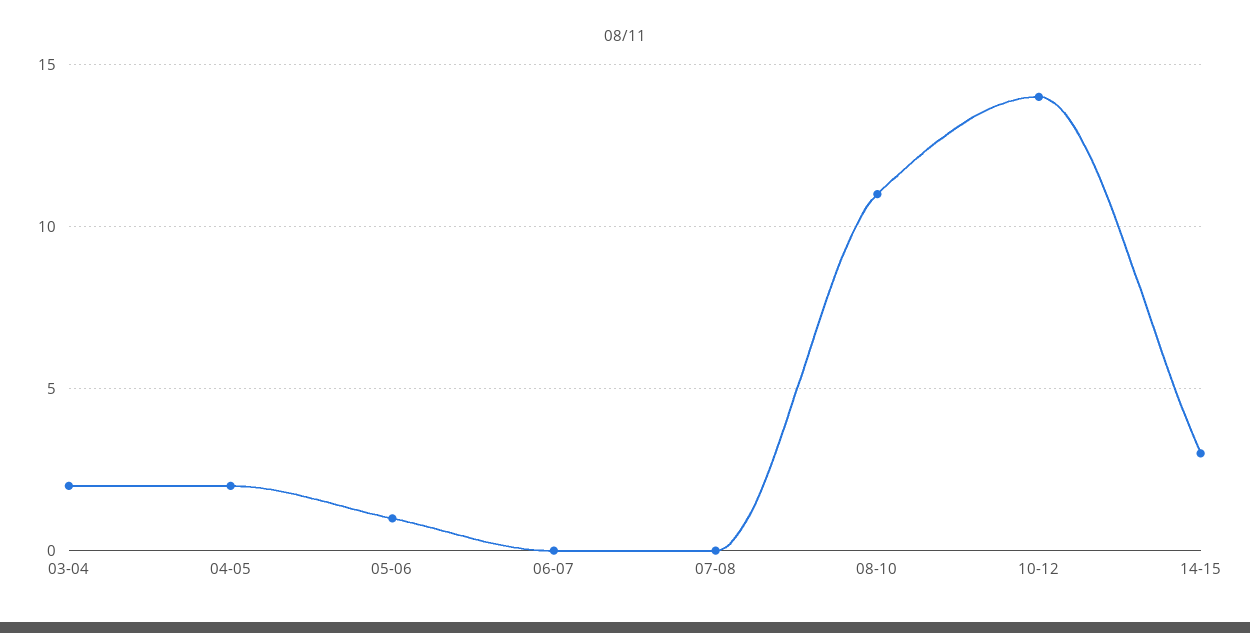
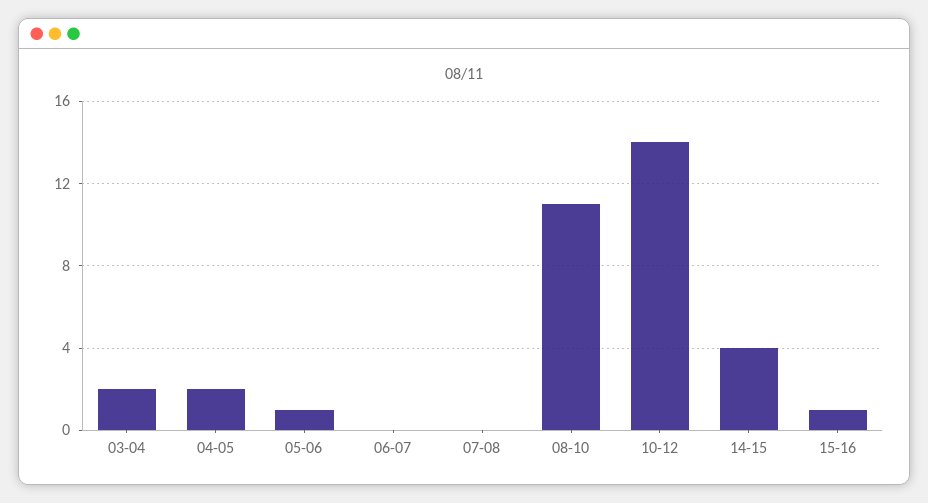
14-15: 3 -> 4
15-16: none -> 1

